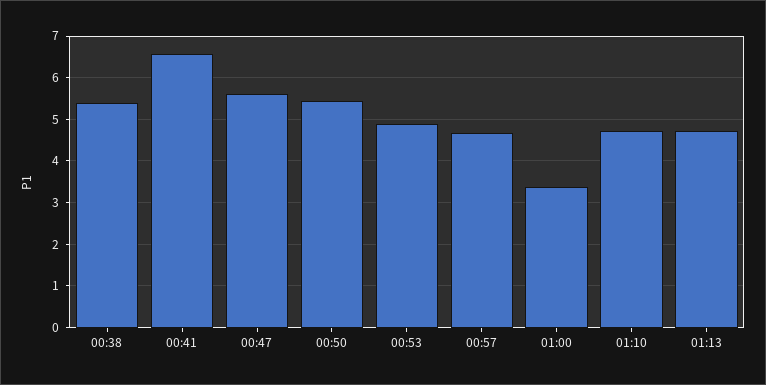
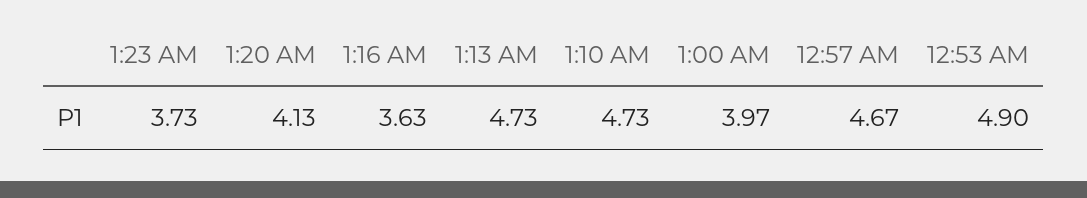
00:38: 5.4 -> none
00:41: 6.6 -> none
00:47: 5.6 -> none
00:50: 5.4 -> none
01:00: 3.4 -> 3.97
1:23 AM: none -> 3.73
1:20 AM: none -> 4.13
1:16 AM: none -> 3.63

